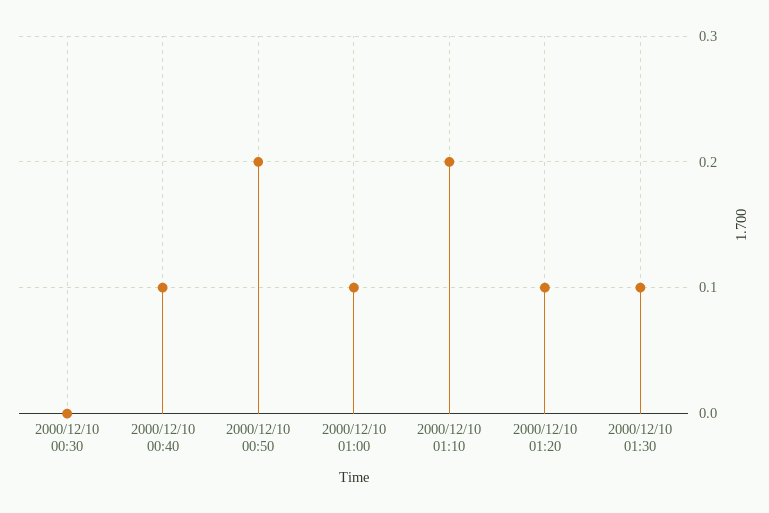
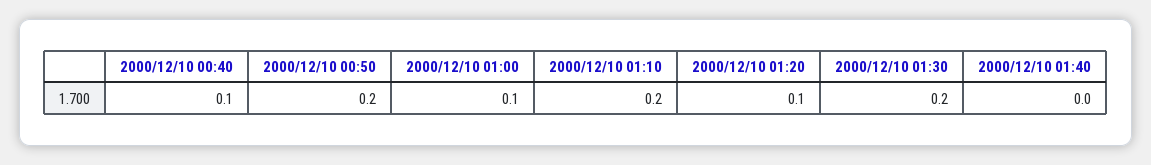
2000/12/10 00:30: 0 -> none
2000/12/10 01:30: 0.1 -> 0.2
2000/12/10 01:40: none -> 0

